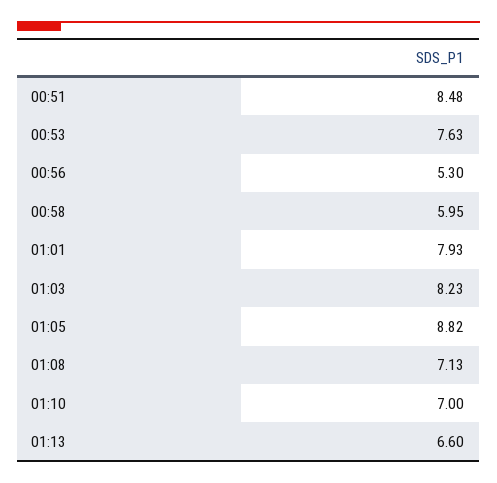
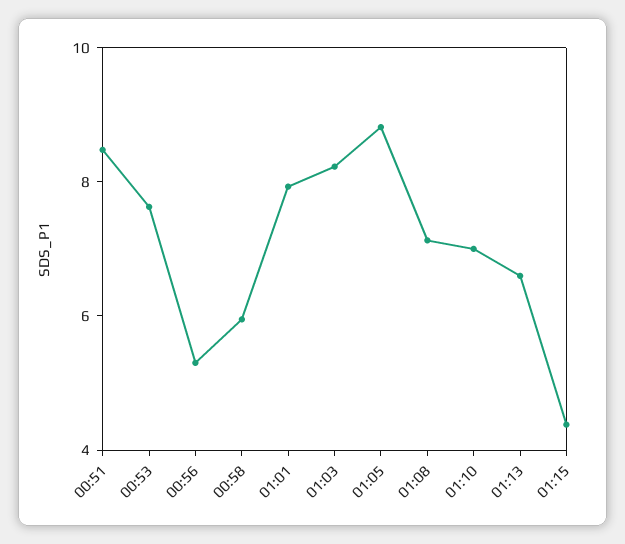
01:15: none -> 4.5

